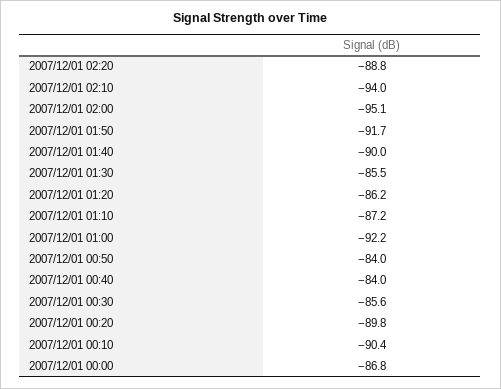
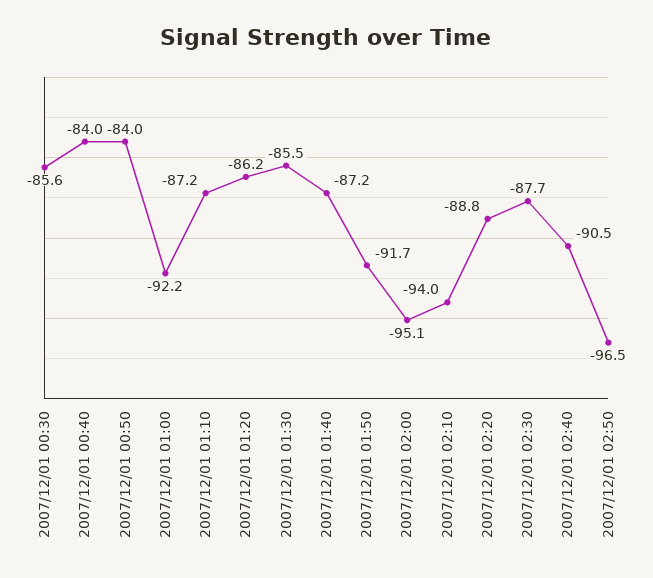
2007/12/01 01:40: -90 -> -87.2
2007/12/01 00:20: -89.8 -> none
2007/12/01 00:10: -90.4 -> none
2007/12/01 00:00: -86.8 -> none
2007/12/01 02:30: none -> -87.7
2007/12/01 02:40: none -> -90.5
2007/12/01 02:50: none -> -96.5

